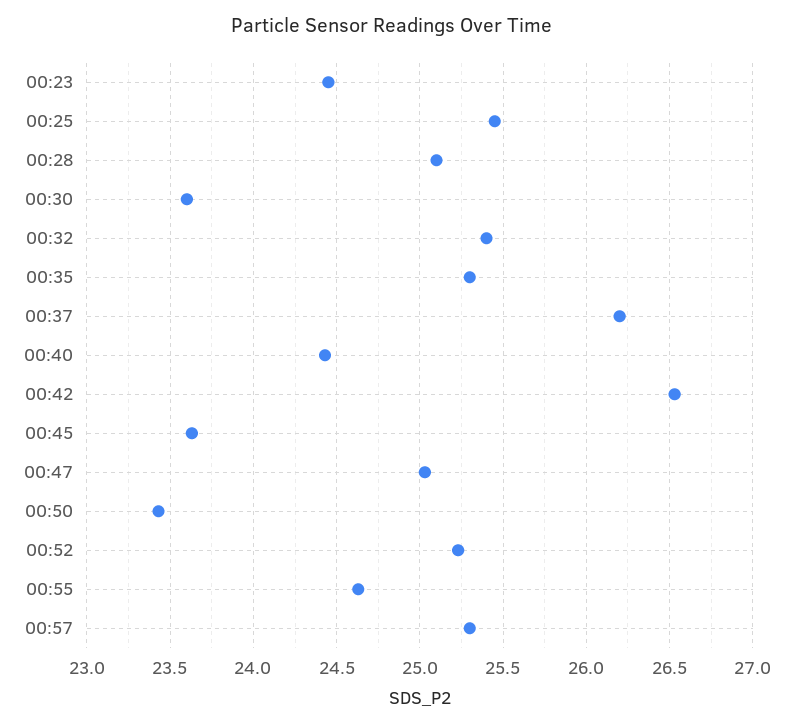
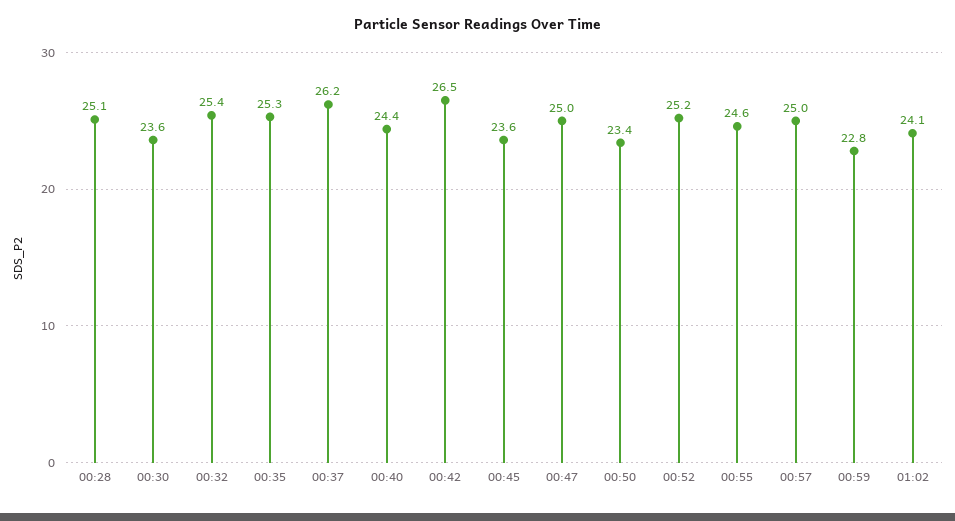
00:23: 24.45 -> none
00:25: 25.45 -> none
00:57: 25.3 -> 25
00:59: none -> 22.8
01:02: none -> 24.1

